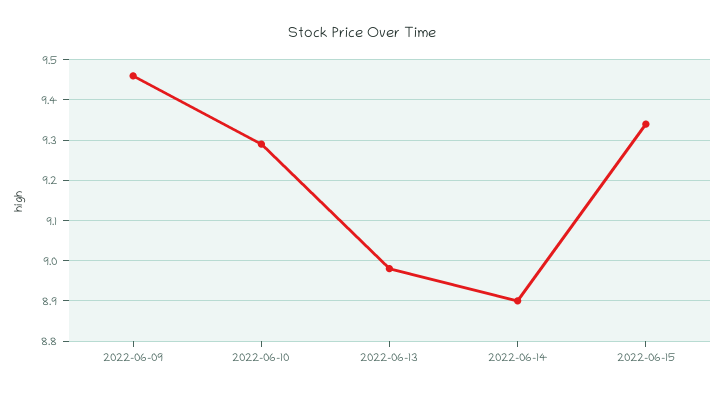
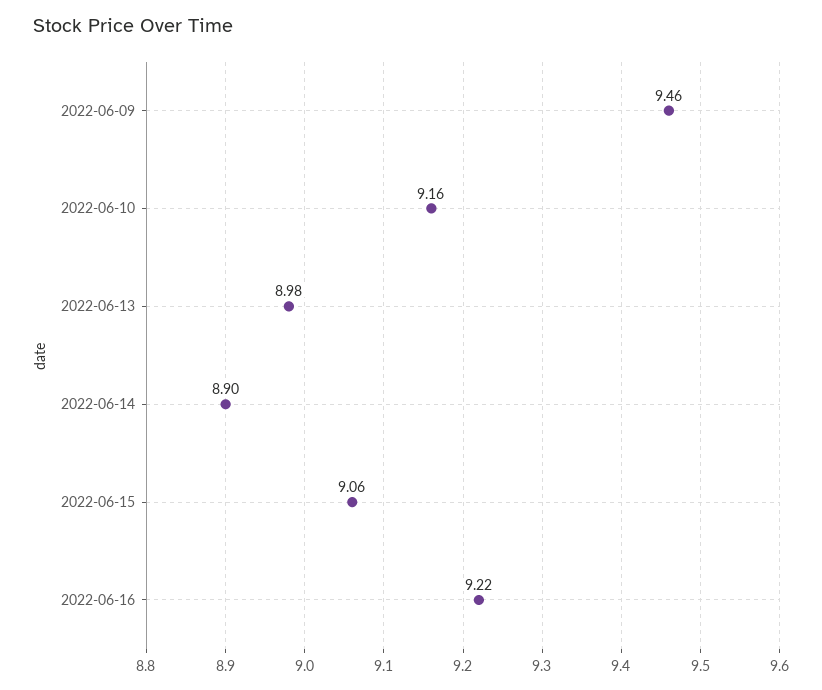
2022-06-10: 9.3 -> 9.16
2022-06-15: 9.35 -> 9.06
2022-06-16: none -> 9.22

